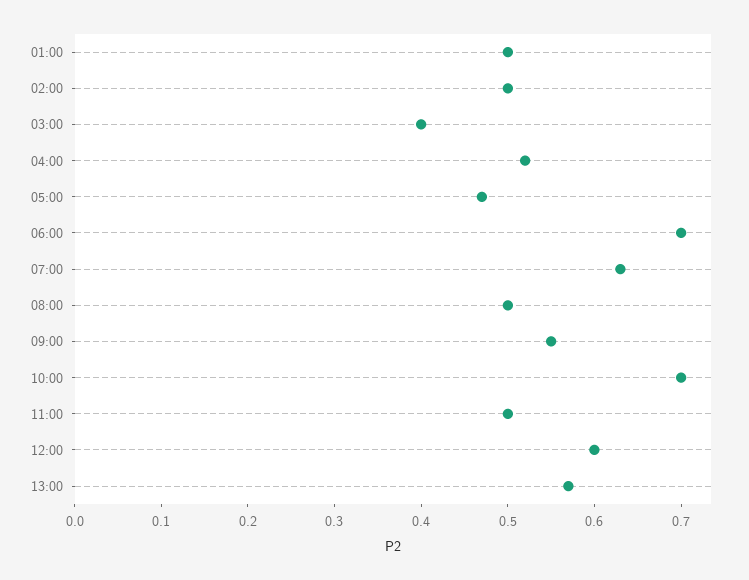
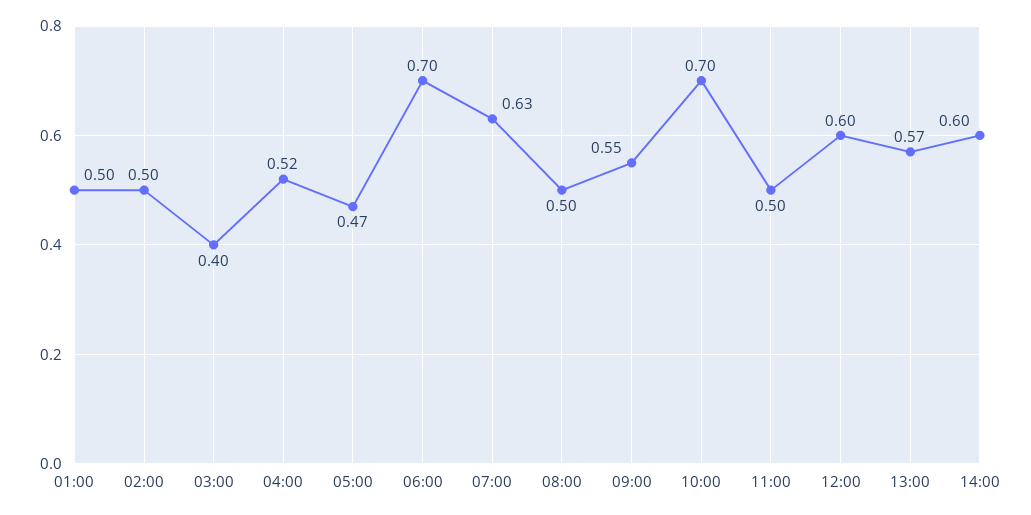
14:00: none -> 0.6

